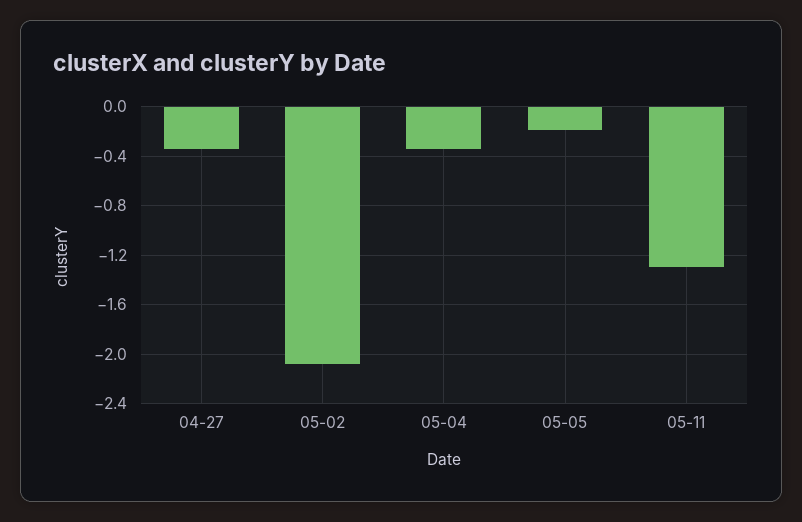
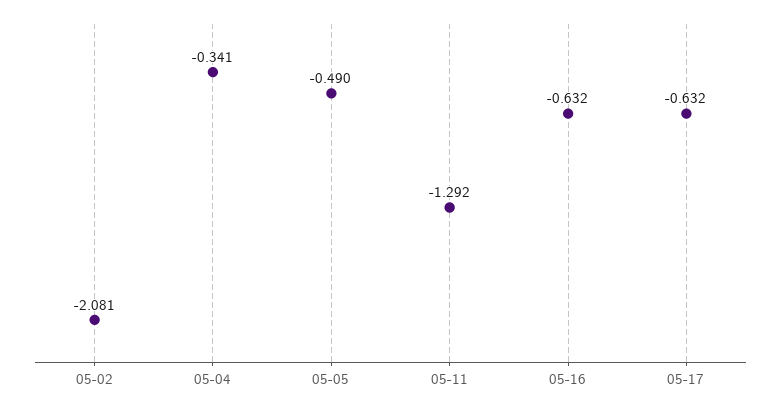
04-27: -0.35 -> none
05-05: -0.2 -> -0.49
05-16: none -> -0.632
05-17: none -> -0.632

